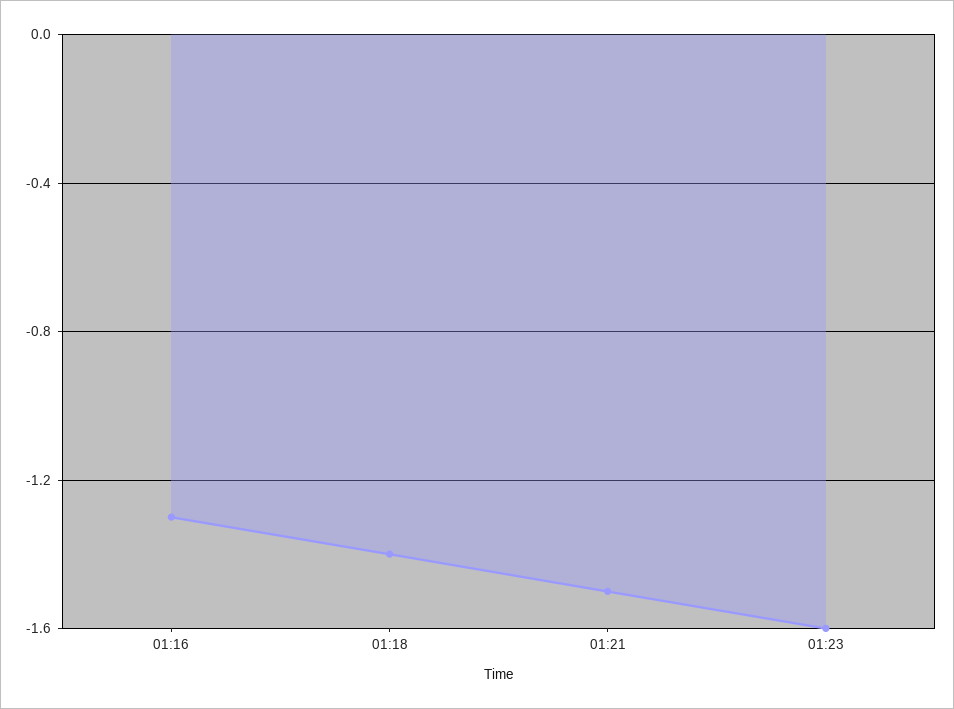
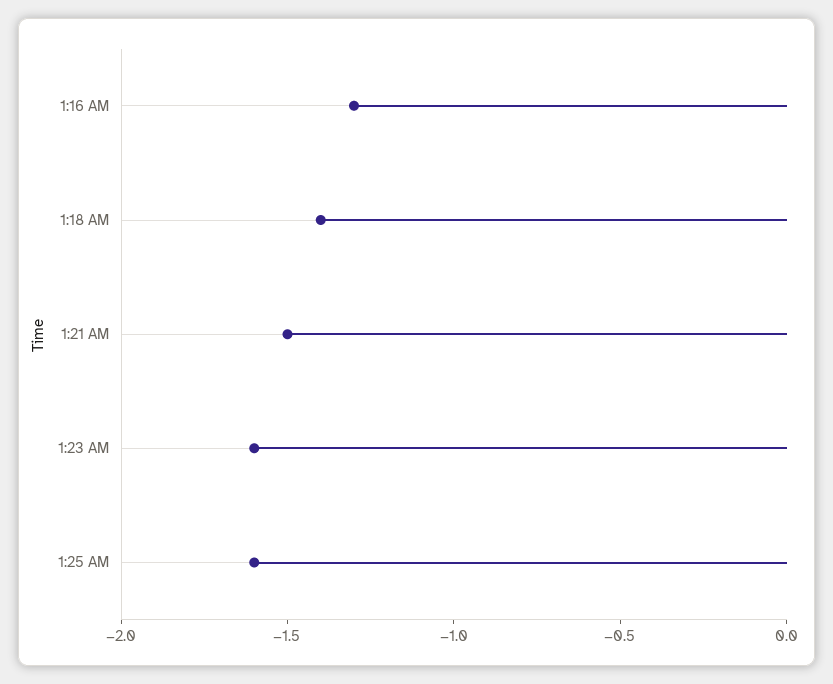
1:25 AM: none -> -1.6

